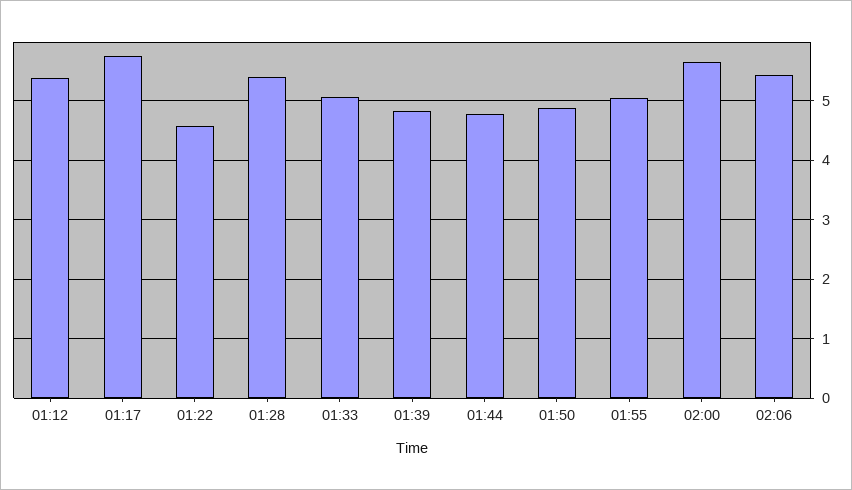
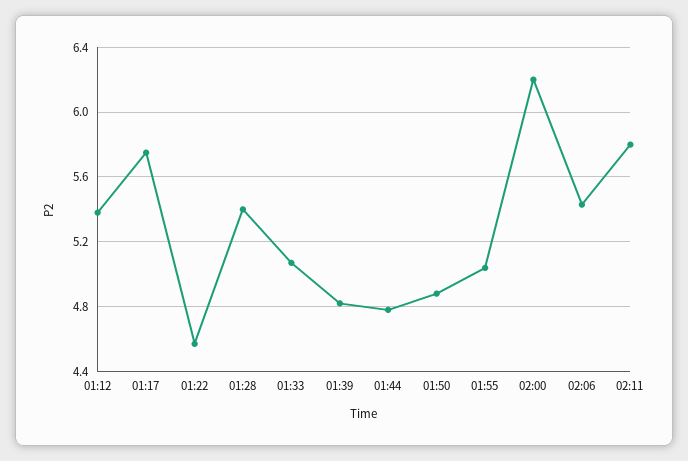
02:00: 5.6 -> 6.2
02:11: none -> 5.8

